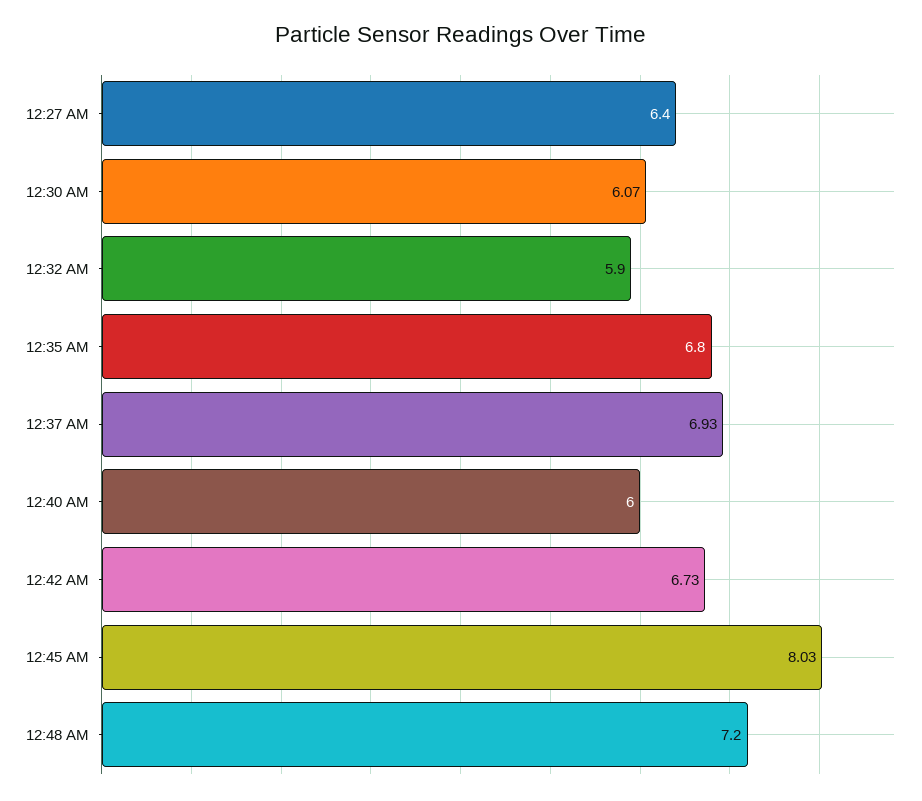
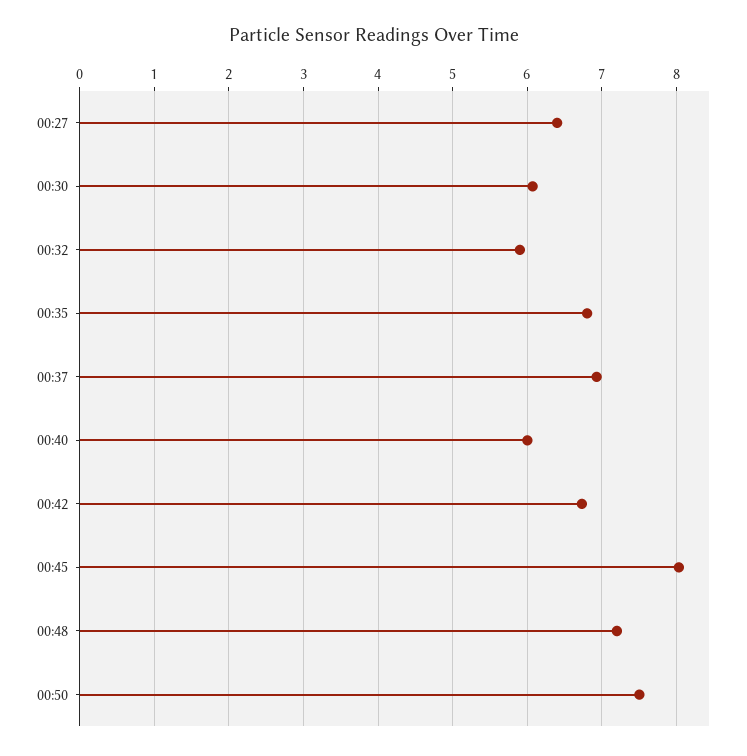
00:50: none -> 7.5

